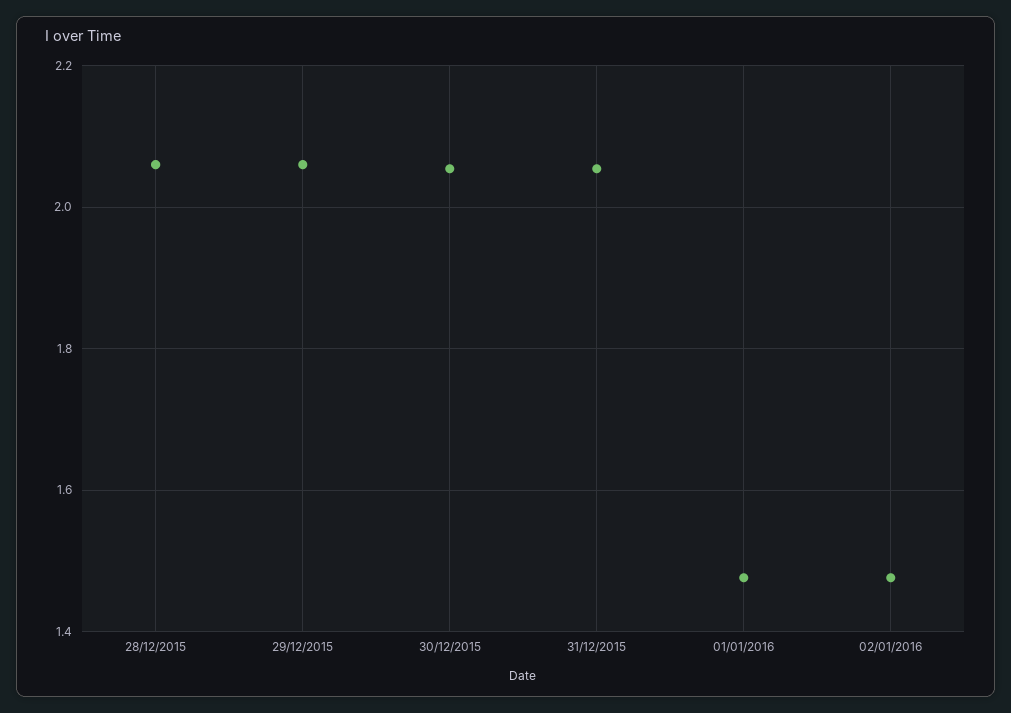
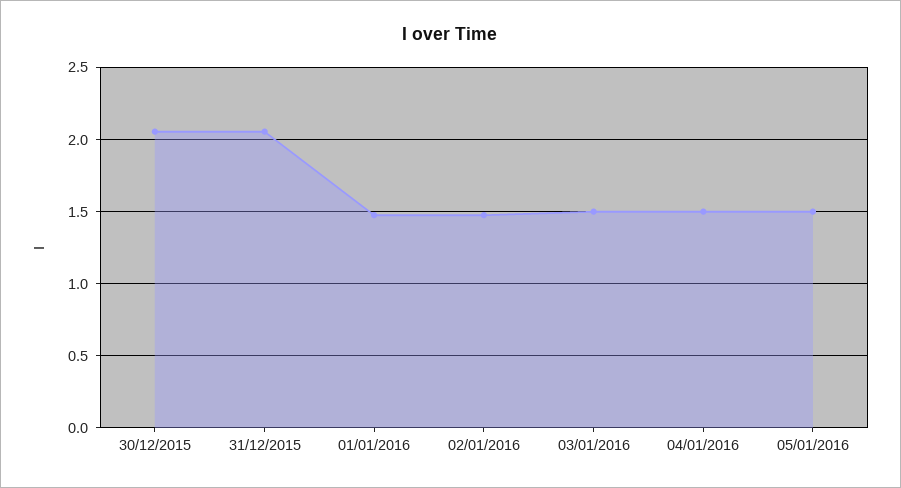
28/12/2015: 2.06 -> none
29/12/2015: 2.06 -> none
03/01/2016: none -> 1.5
04/01/2016: none -> 1.5
05/01/2016: none -> 1.5

